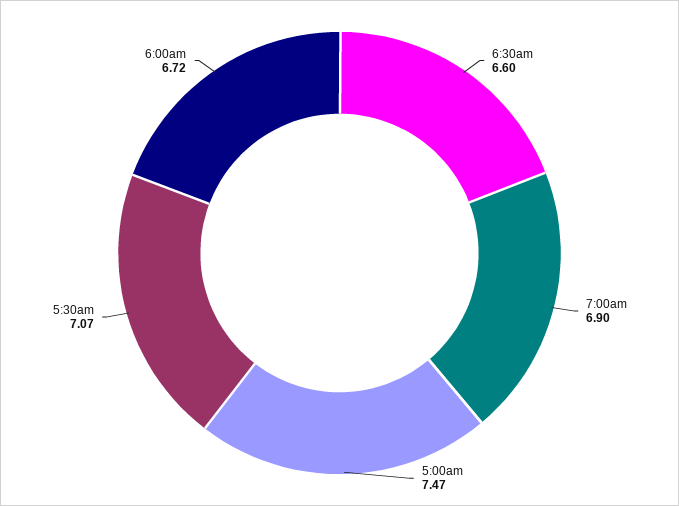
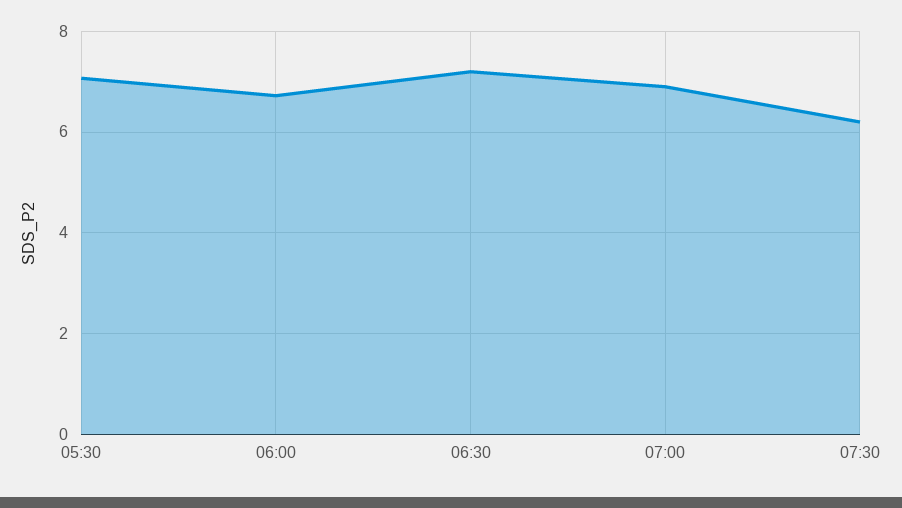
6:30am: 6.6 -> 7.2
5:00am: 7.47 -> none
07:30: none -> 6.2

